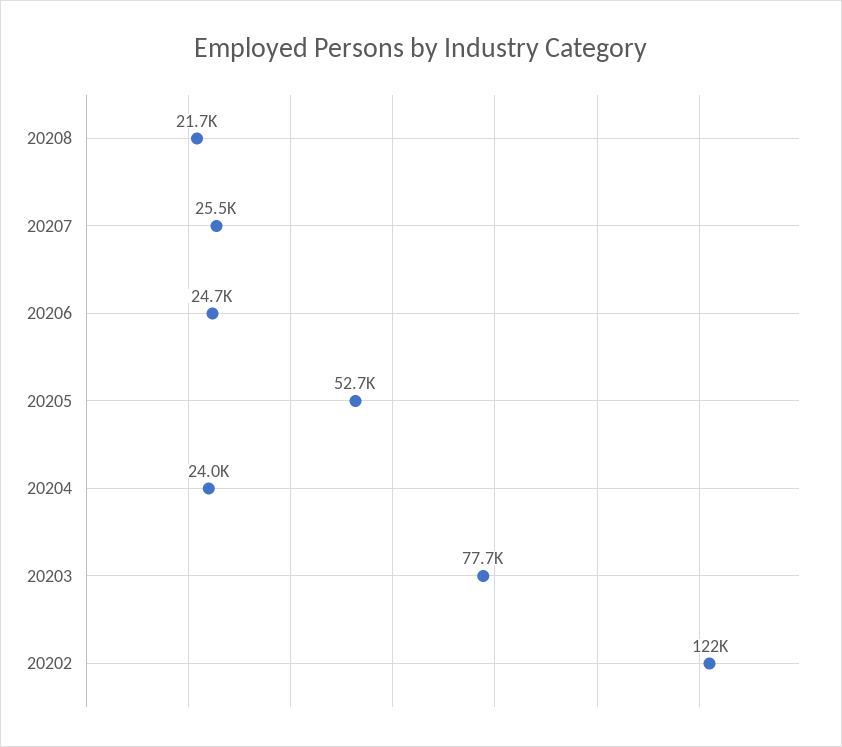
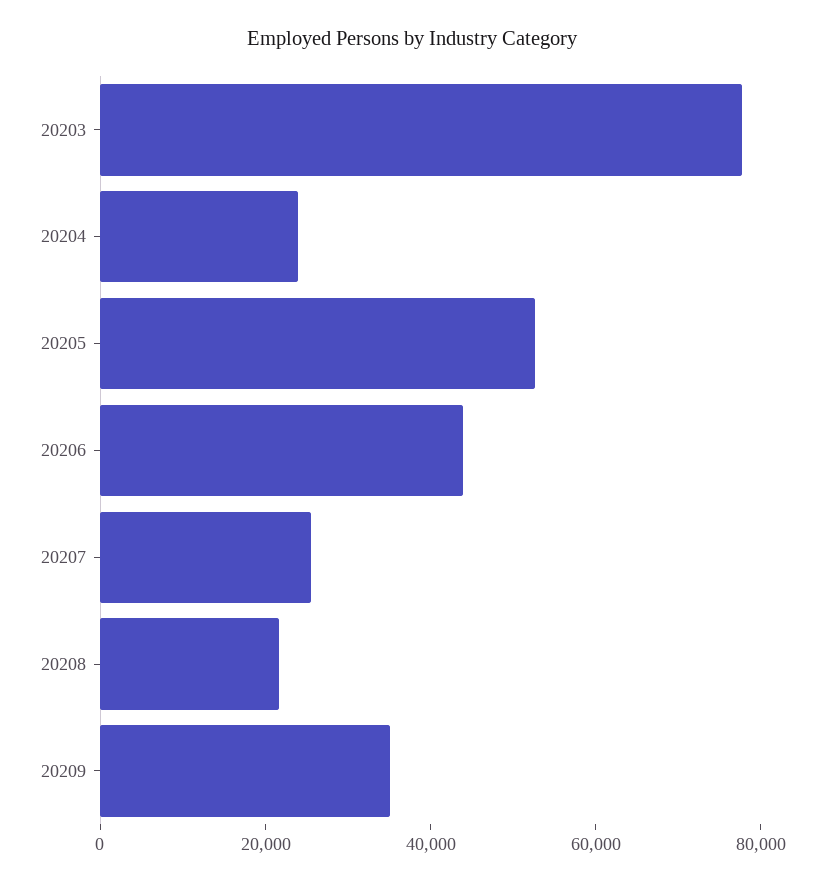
20206: 24700 -> 45000
20202: 122000 -> none
20209: none -> 35000

